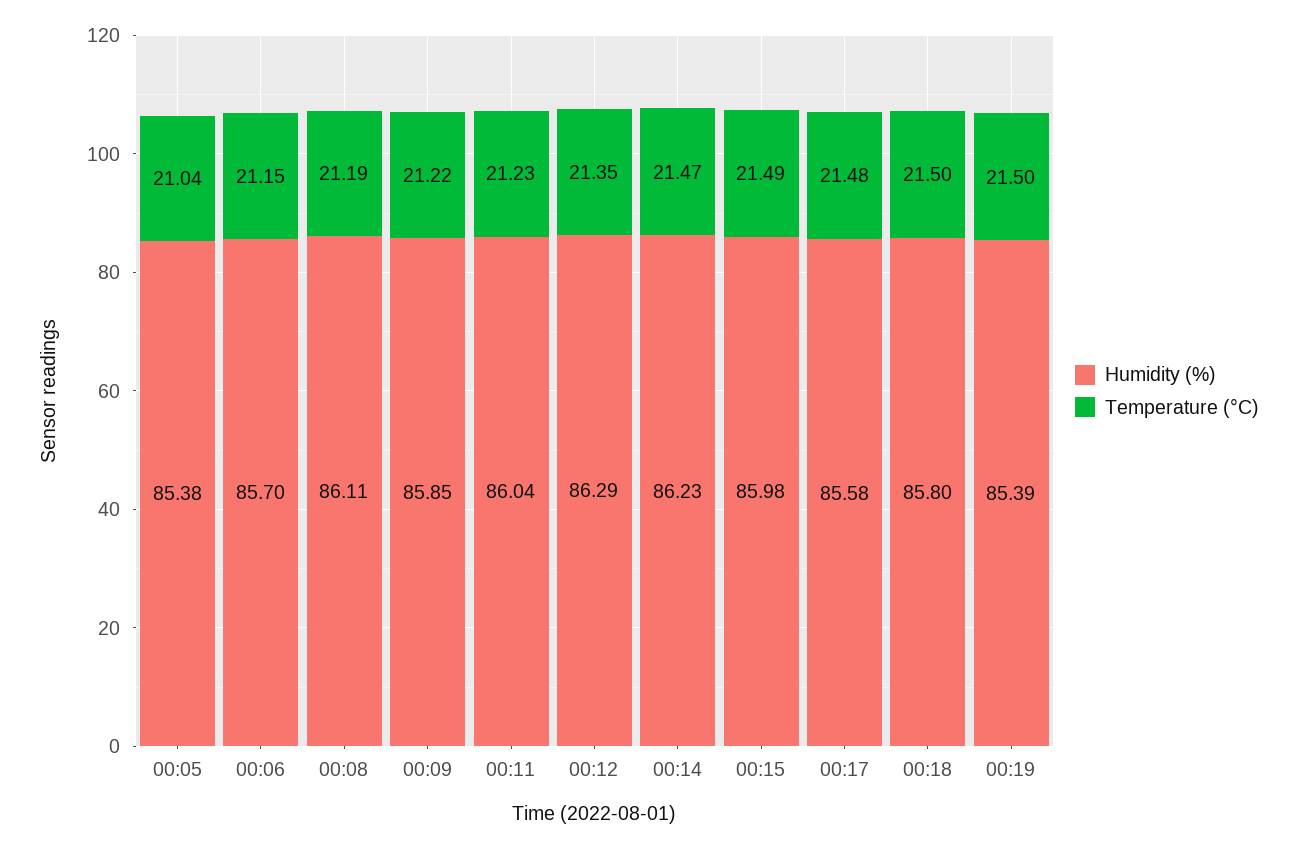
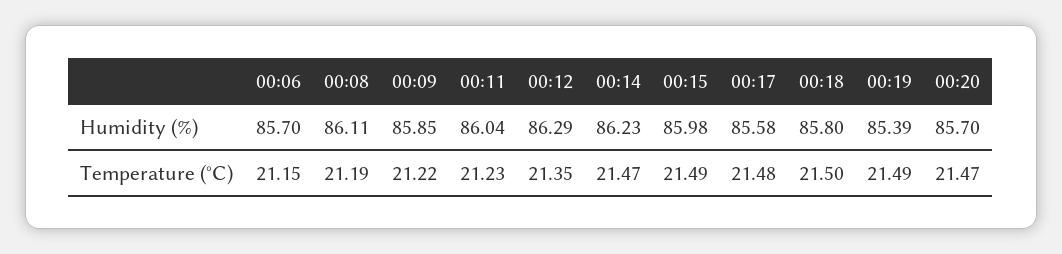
Humidity (%), 00:05: 85.38 -> none
Temperature (°C), 00:05: 21.04 -> none
Temperature (°C), 00:19: 21.5 -> 21.49
Humidity (%), 00:20: none -> 85.7
Temperature (°C), 00:20: none -> 21.47

